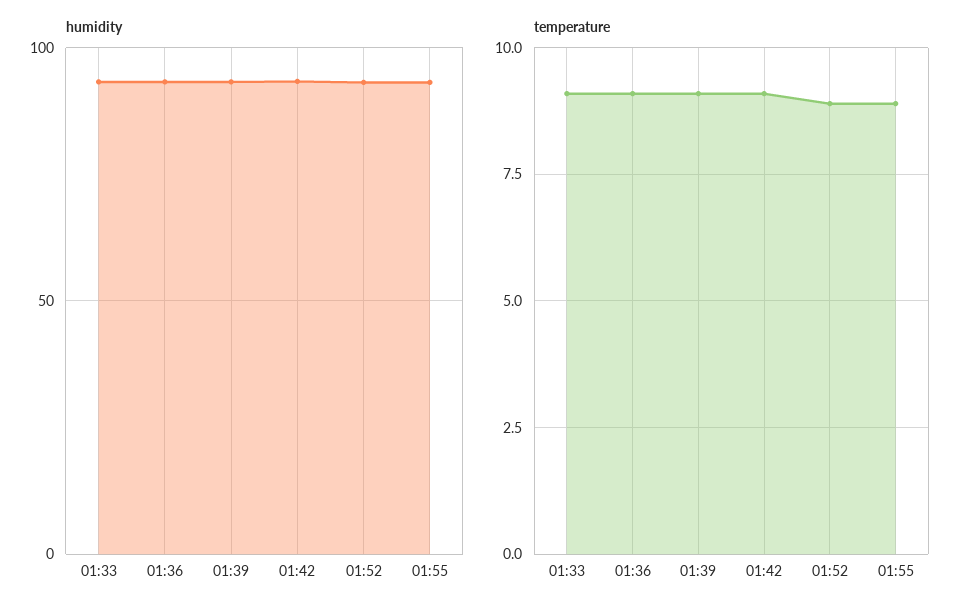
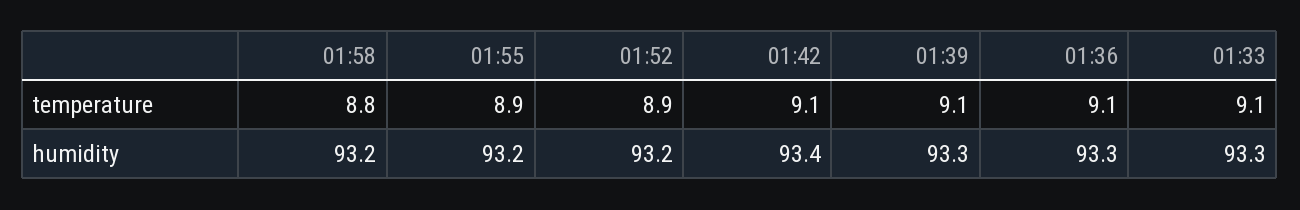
temperature, 01:58: none -> 8.8
humidity, 01:58: none -> 93.2

